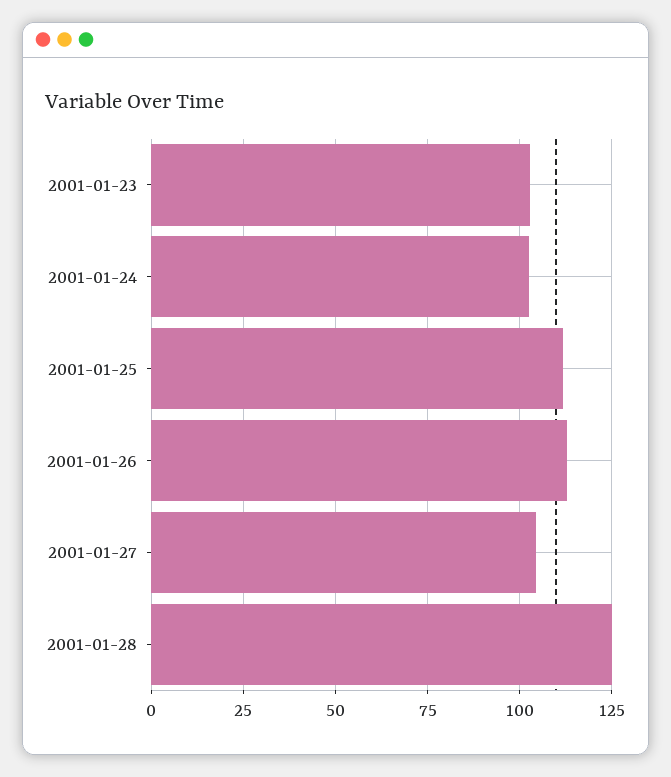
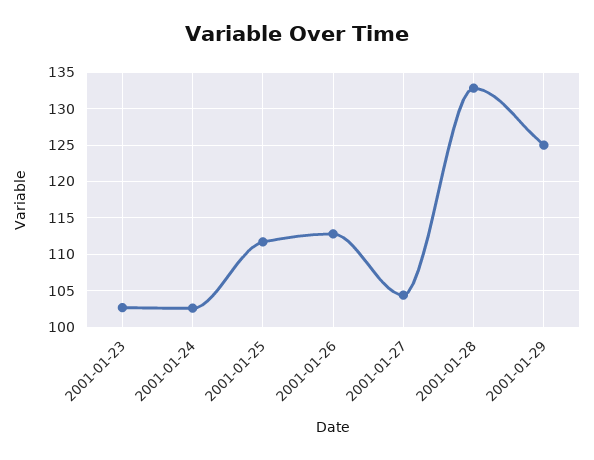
2001-01-28: 125 -> 133
2001-01-29: none -> 125

